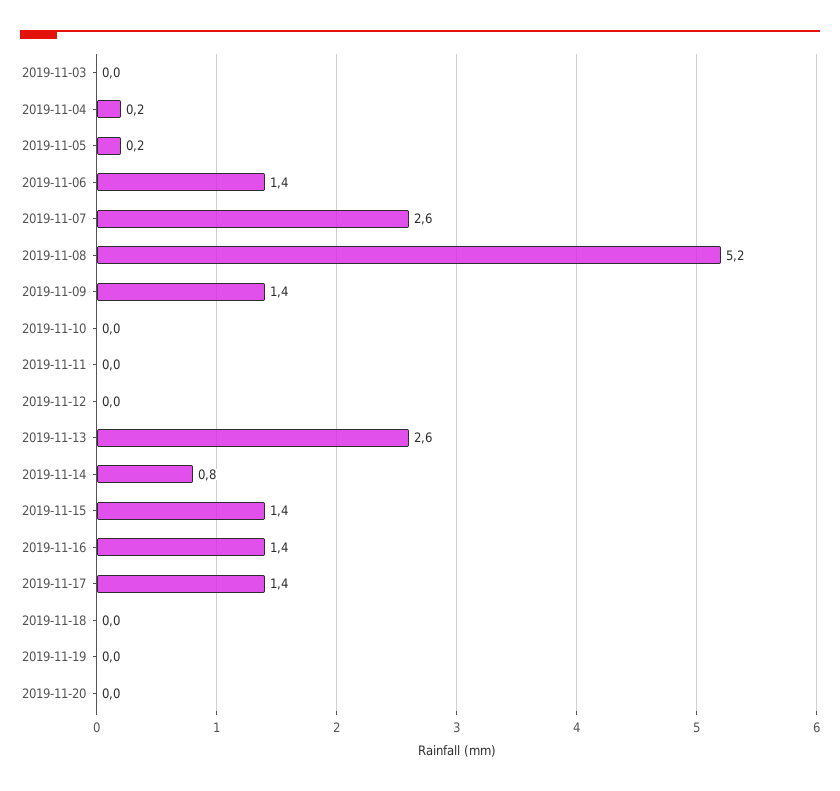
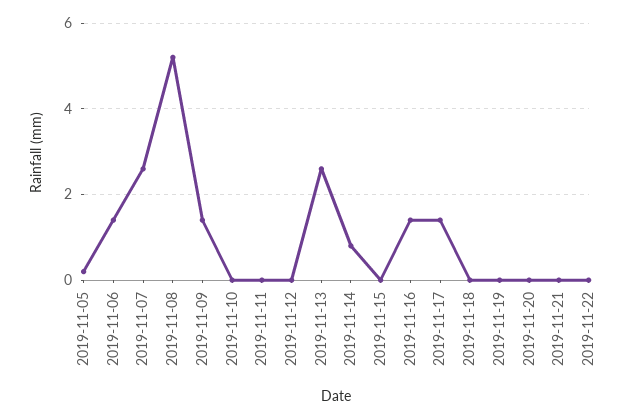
2019-11-03: 0 -> none
2019-11-04: 0.2 -> none
2019-11-15: 1.4 -> 0
2019-11-21: none -> 0
2019-11-22: none -> 0

